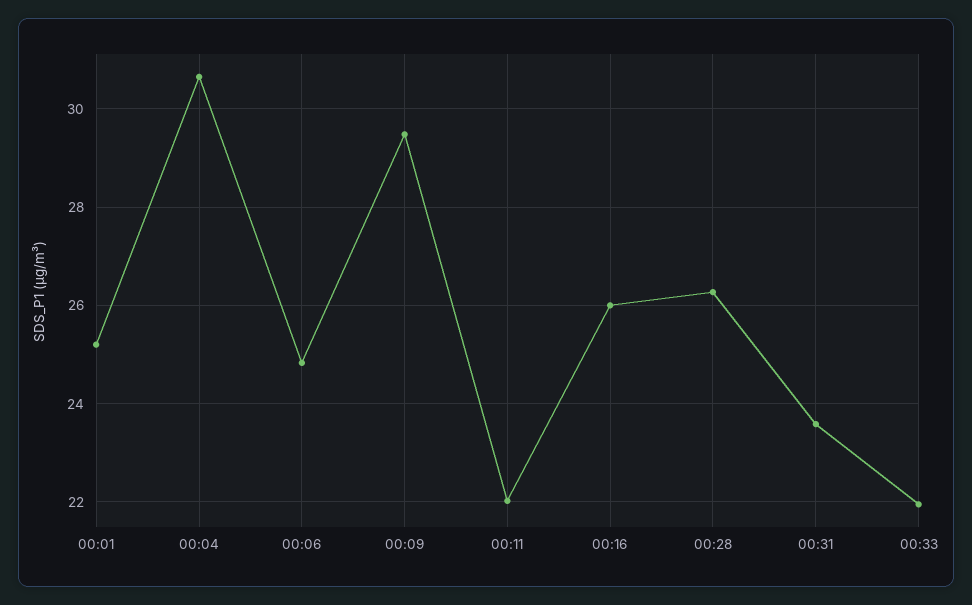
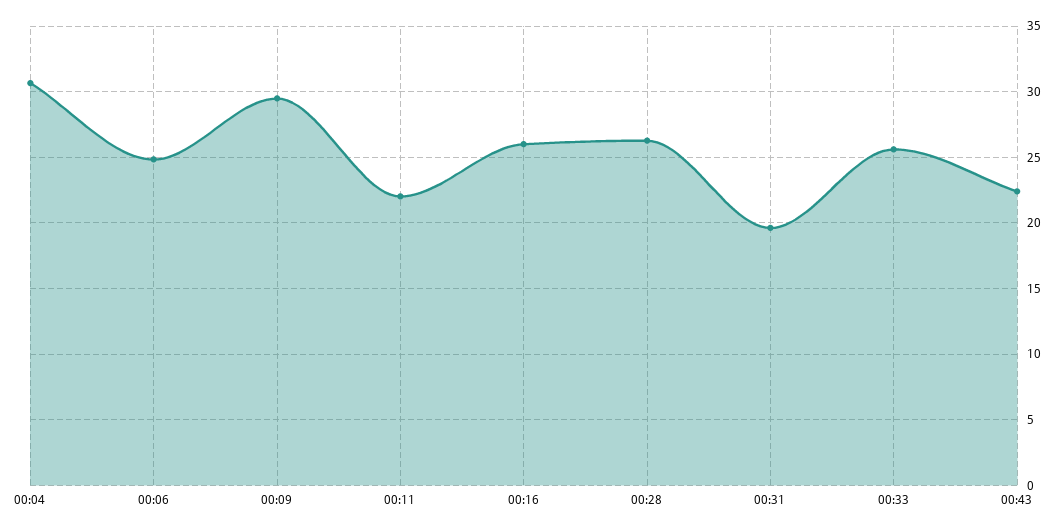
00:01: 25.2 -> none
00:31: 23.6 -> 19.5
00:33: 22 -> 25.5
00:43: none -> 22.5

